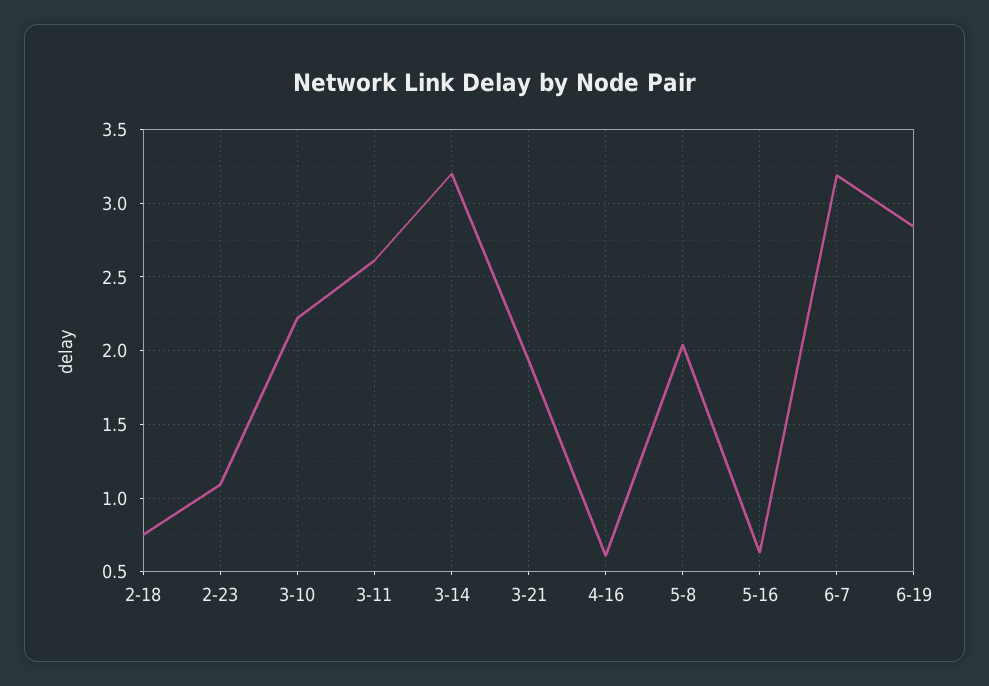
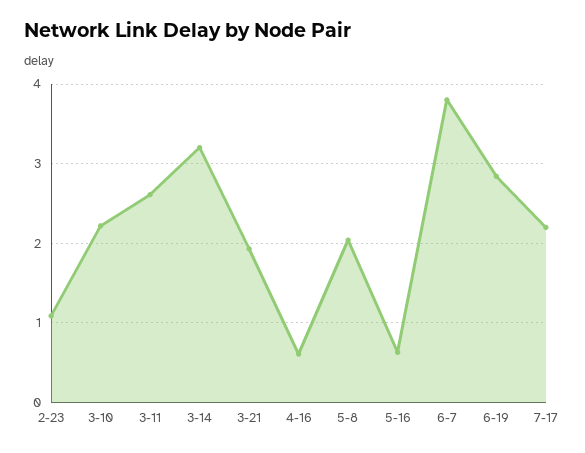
2-18: 0.75 -> none
6-7: 3.2 -> 3.8
7-17: none -> 2.2

